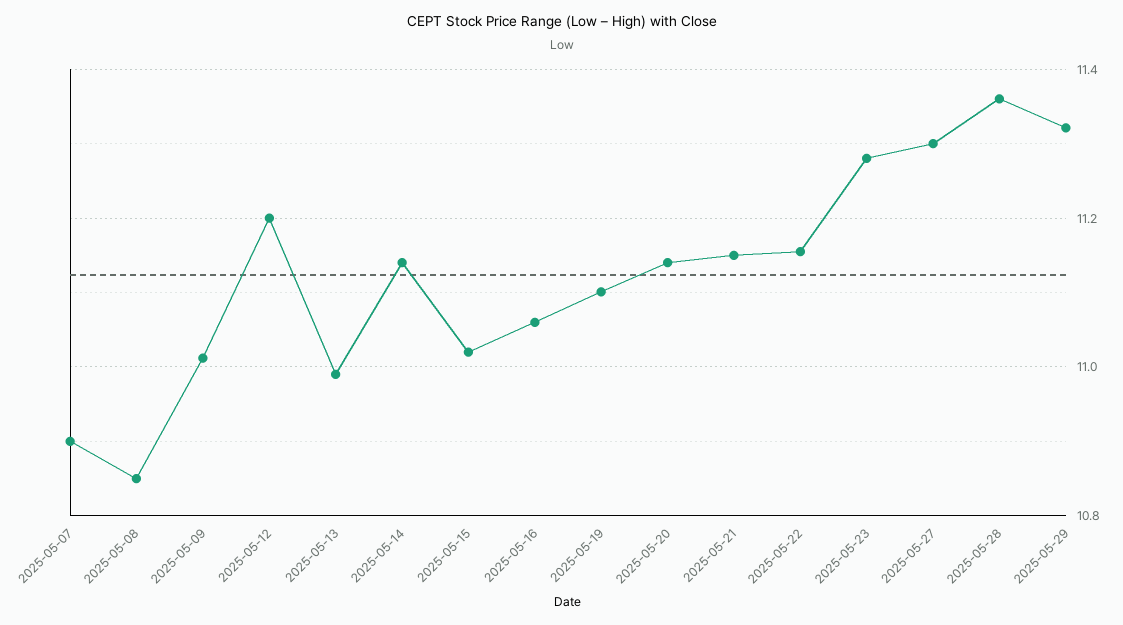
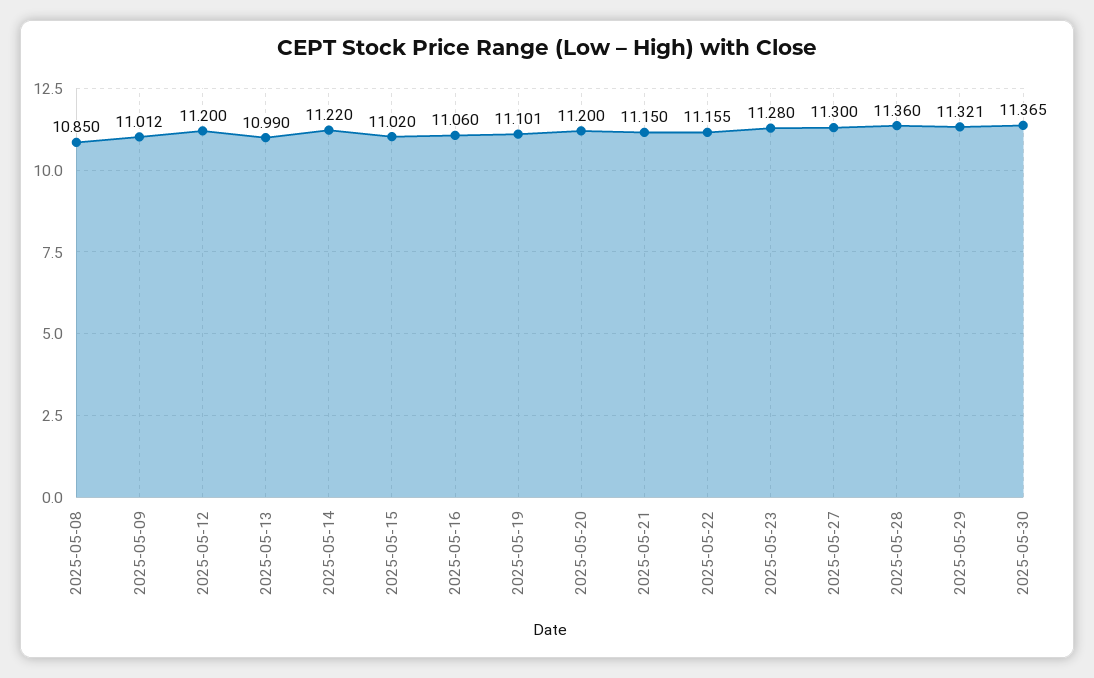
2025-05-07: 10.9 -> none
2025-05-14: 11.14 -> 11.22
2025-05-20: 11.14 -> 11.2
2025-05-30: none -> 11.365

